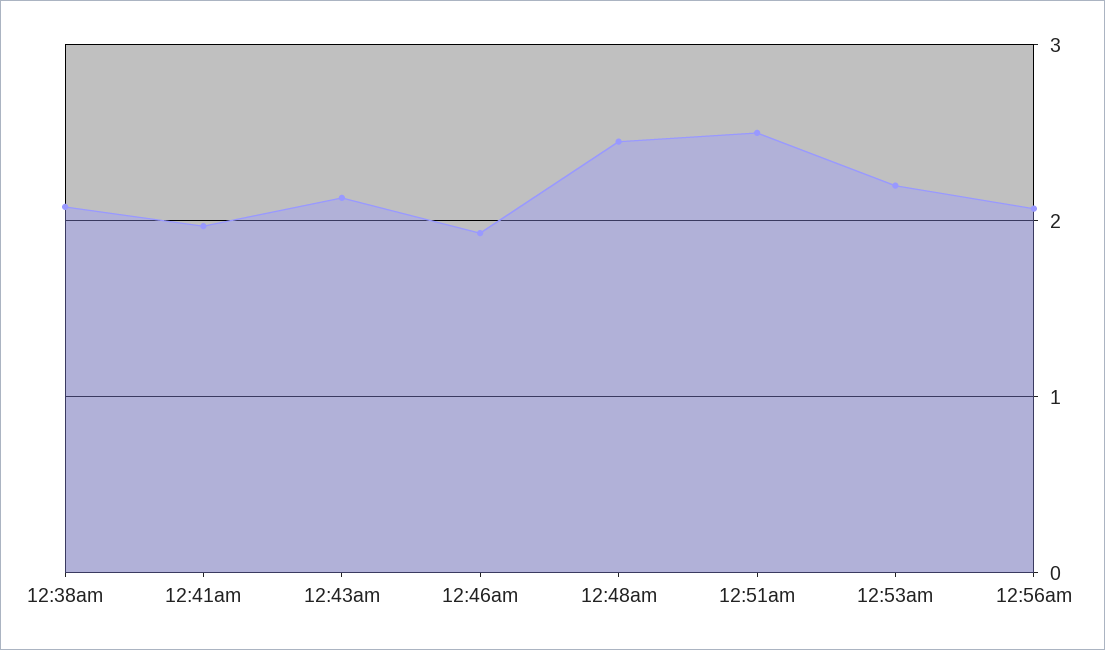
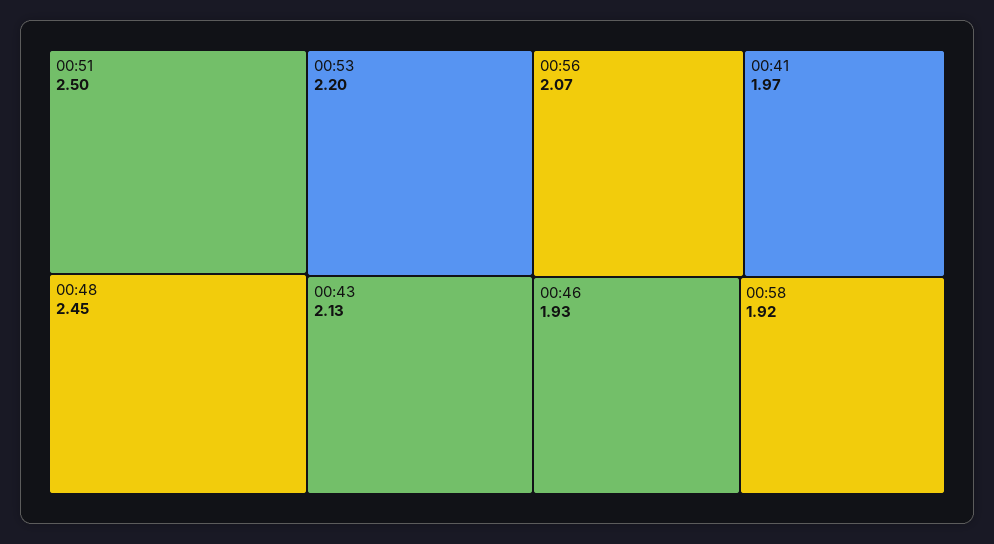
12:38am: 2.1 -> none
00:58: none -> 1.92

